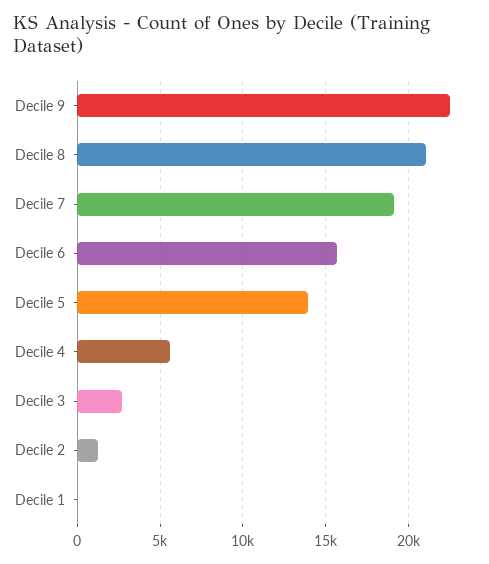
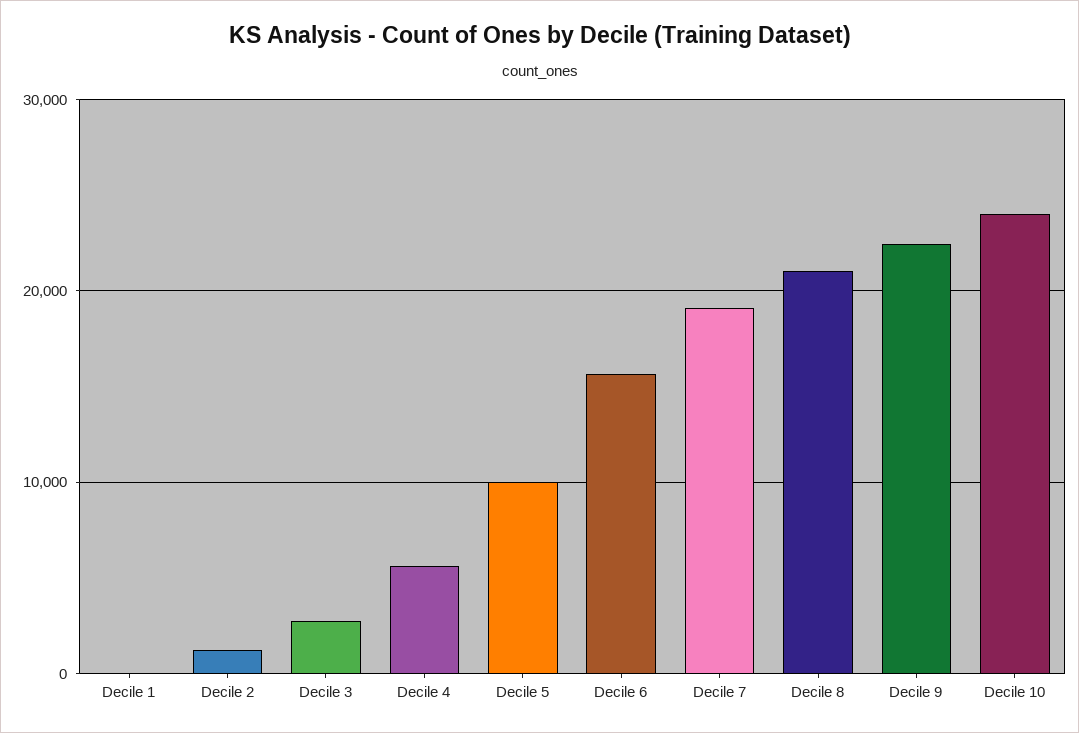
Decile 5: 14000 -> 10000
Decile 10: none -> 24000

